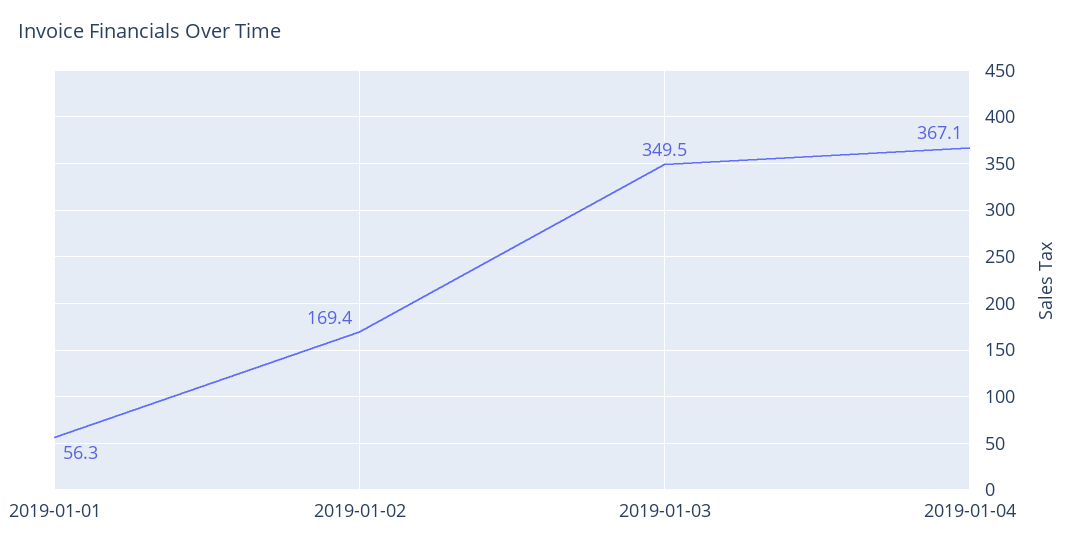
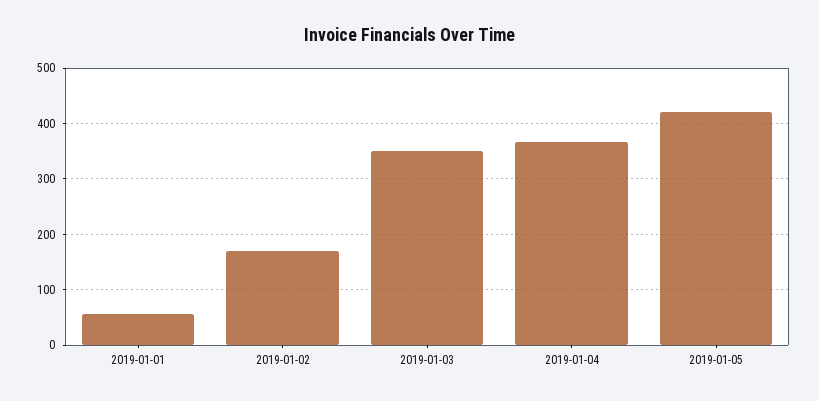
2019-01-05: none -> 420

